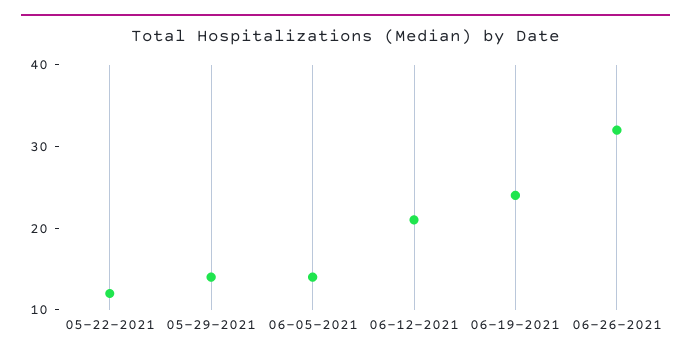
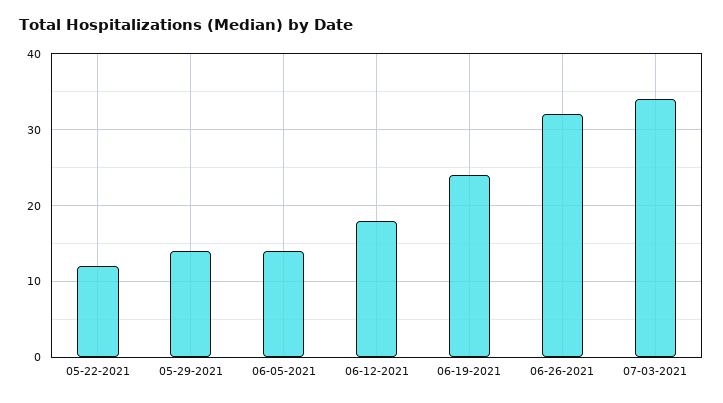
06-12-2021: 21 -> 18
07-03-2021: none -> 34

